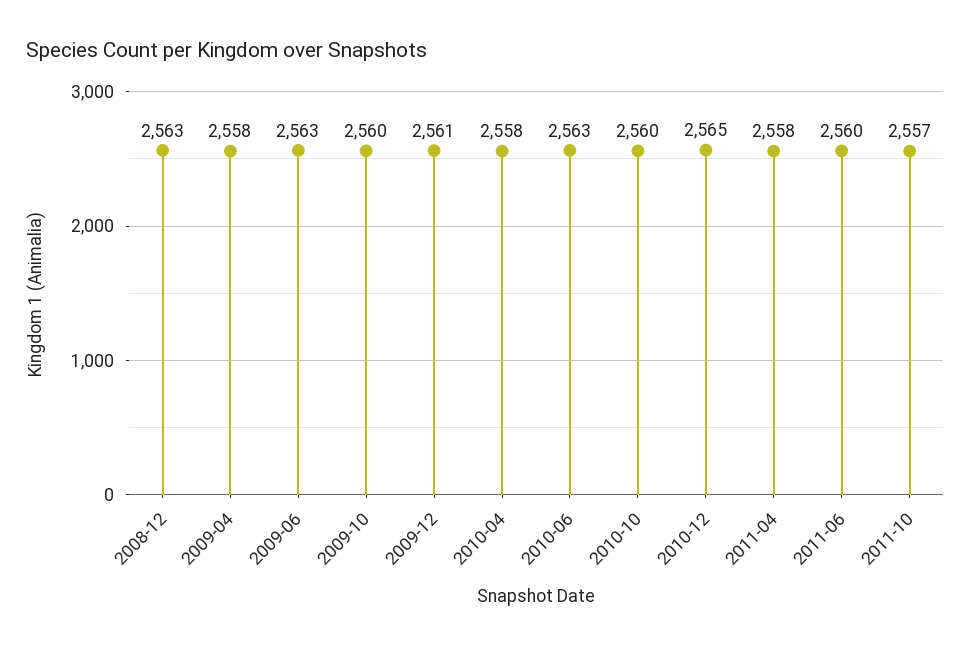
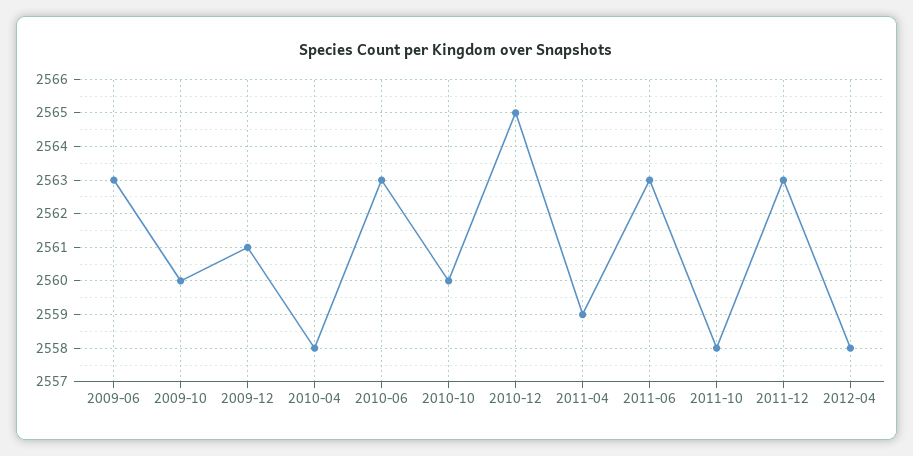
2008-12: 2563 -> none
2009-04: 2558 -> none
2011-04: 2558 -> 2559
2011-06: 2560 -> 2563
2011-10: 2557 -> 2558
2011-12: none -> 2563
2012-04: none -> 2558

